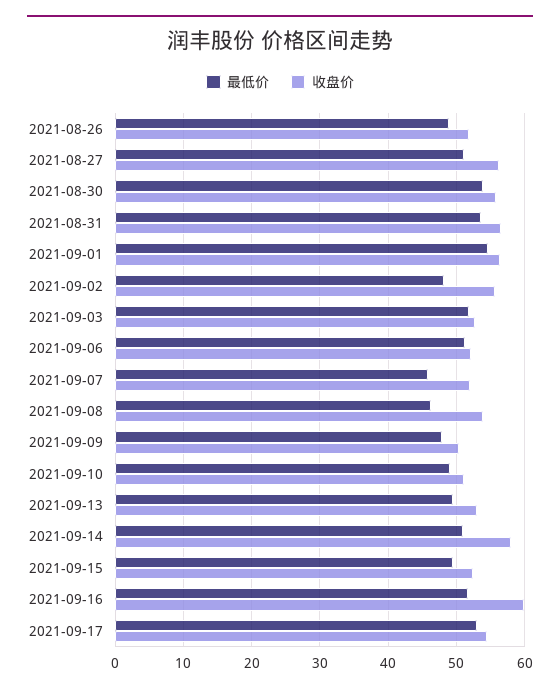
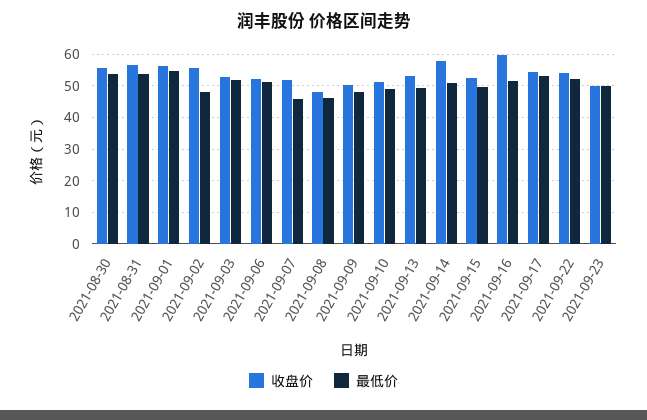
最低价, 2021-08-26: 49 -> none
收盘价, 2021-08-26: 52 -> none
最低价, 2021-08-27: 51 -> none
收盘价, 2021-08-27: 56 -> none
收盘价, 2021-09-08: 54 -> 48
收盘价, 2021-09-22: none -> 54
最低价, 2021-09-22: none -> 52
收盘价, 2021-09-23: none -> 50
最低价, 2021-09-23: none -> 50

